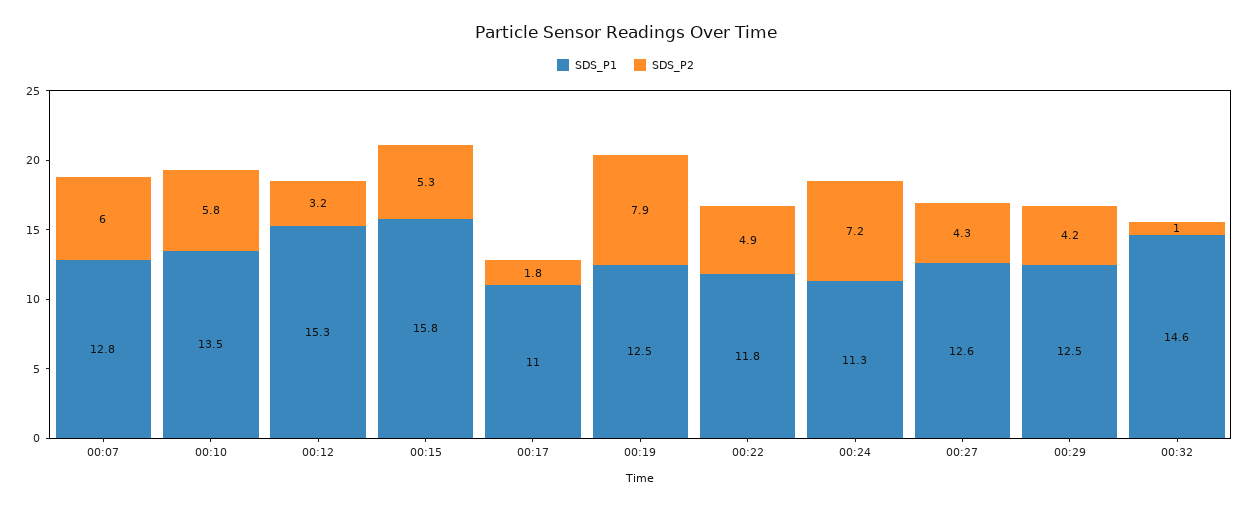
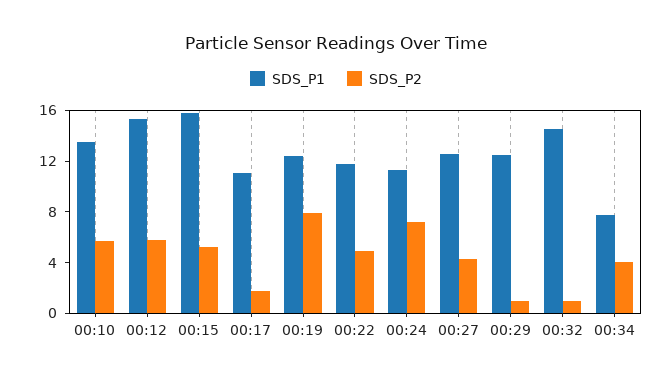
SDS_P1, 00:07: 12.8 -> none
SDS_P2, 00:07: 6 -> none
SDS_P2, 00:12: 3.2 -> 6
SDS_P2, 00:29: 4.2 -> 1
SDS_P1, 00:34: none -> 8
SDS_P2, 00:34: none -> 4

